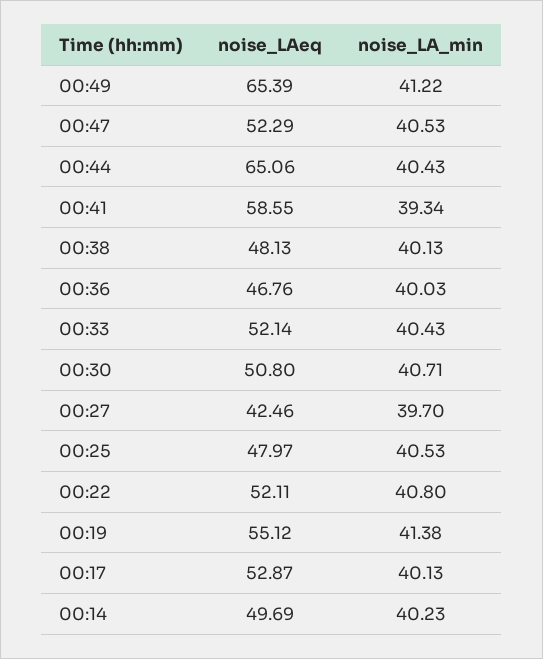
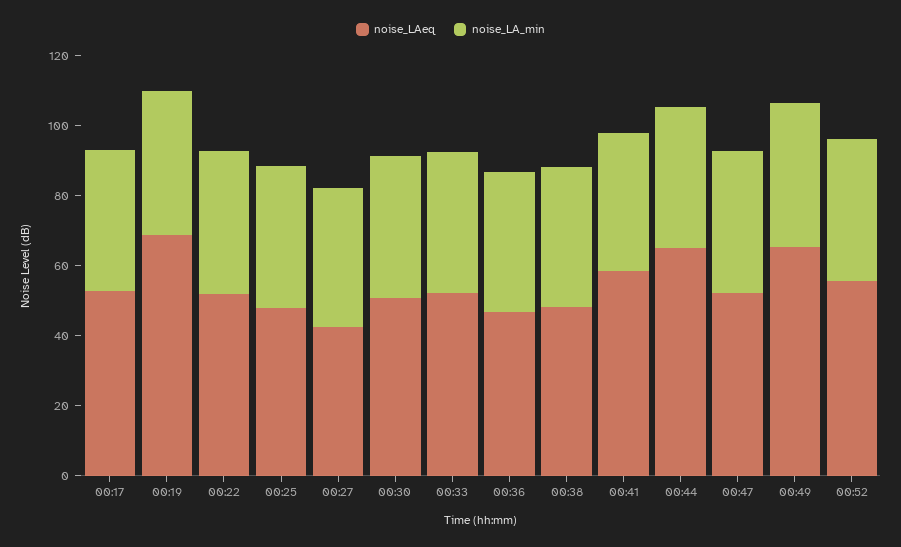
noise_LAeq, 00:19: 55.12 -> 70
noise_LAeq, 00:14: 49.69 -> none
noise_LA_min, 00:14: 40.23 -> none
noise_LAeq, 00:52: none -> 55
noise_LA_min, 00:52: none -> 40

